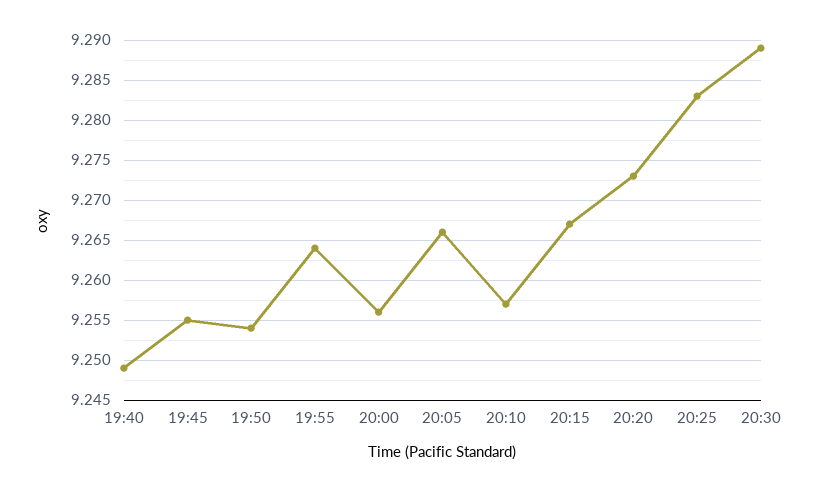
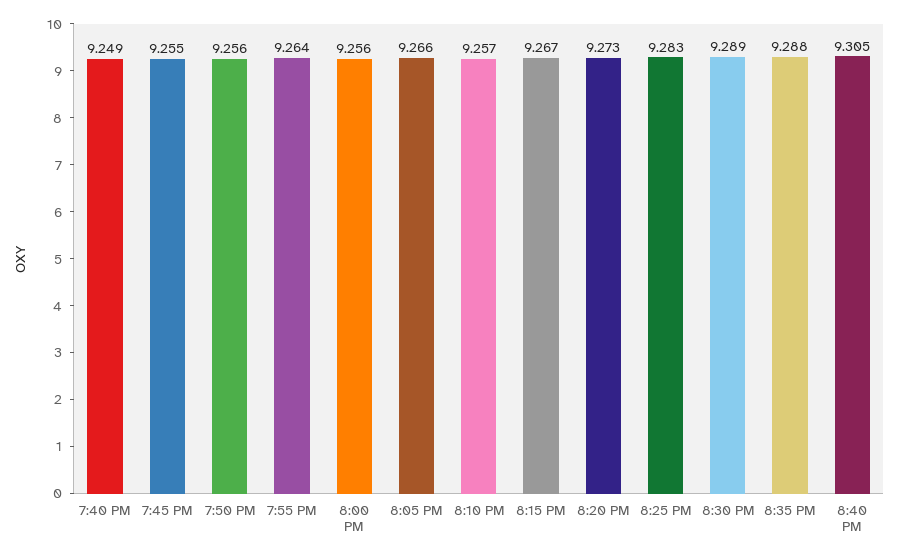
19:50: 9.254 -> 9.256
8:35 PM: none -> 9.288
8:40 PM: none -> 9.305

